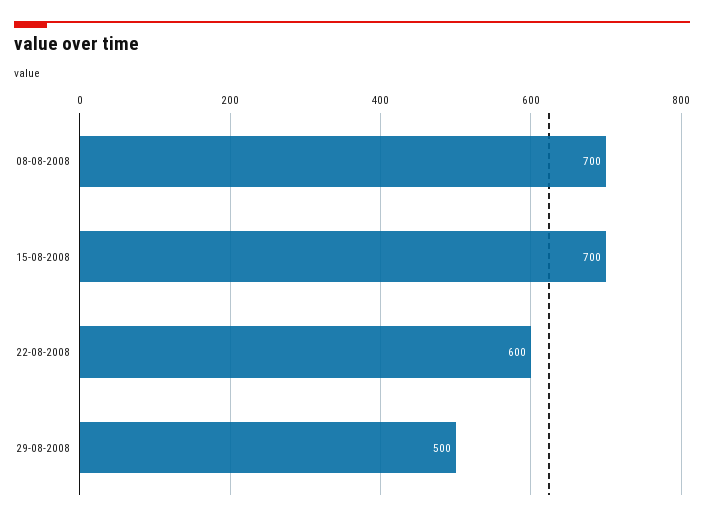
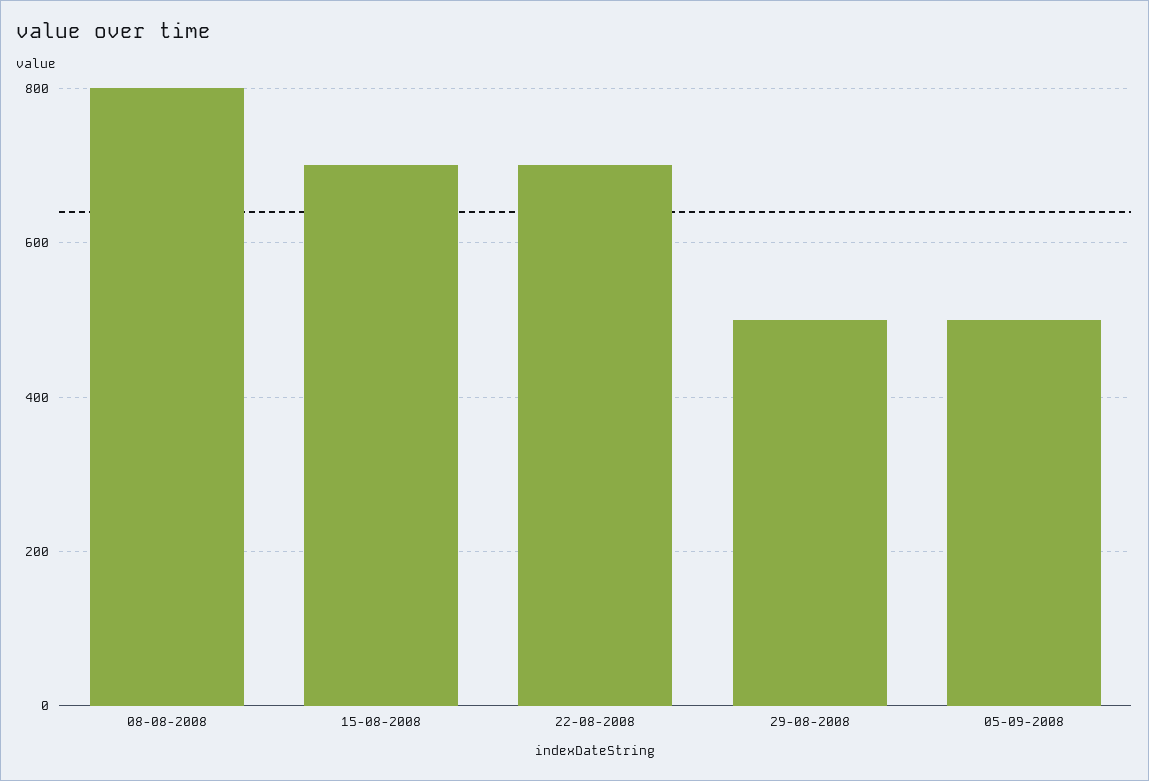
08-08-2008: 700 -> 800
22-08-2008: 600 -> 700
05-09-2008: none -> 500

